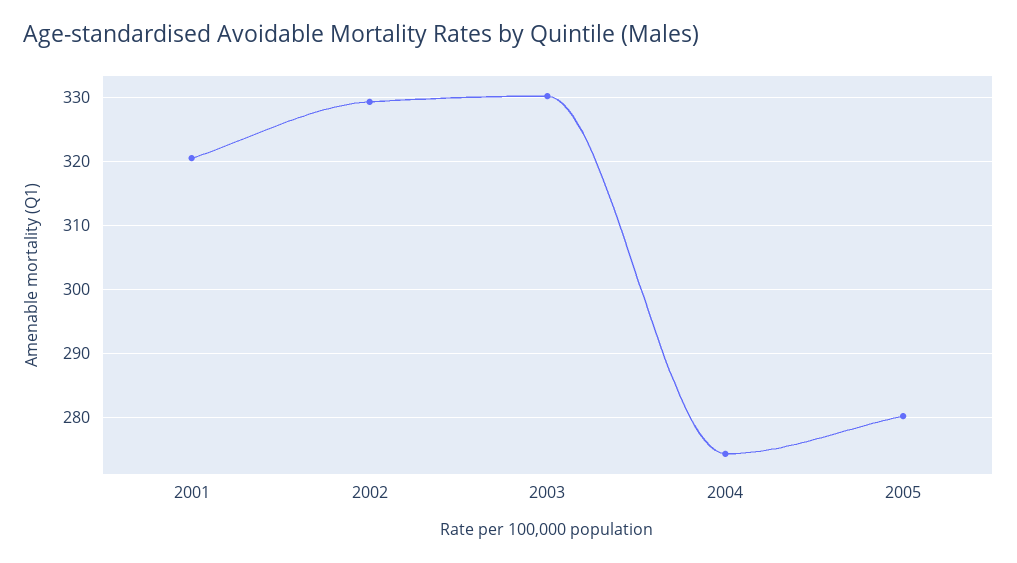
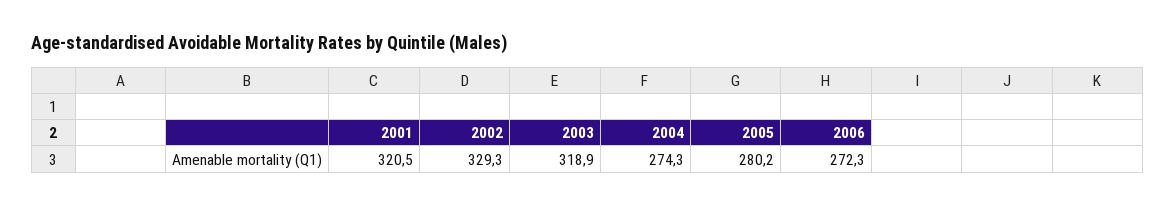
2003: 330 -> 318.9
2006: none -> 272.3

